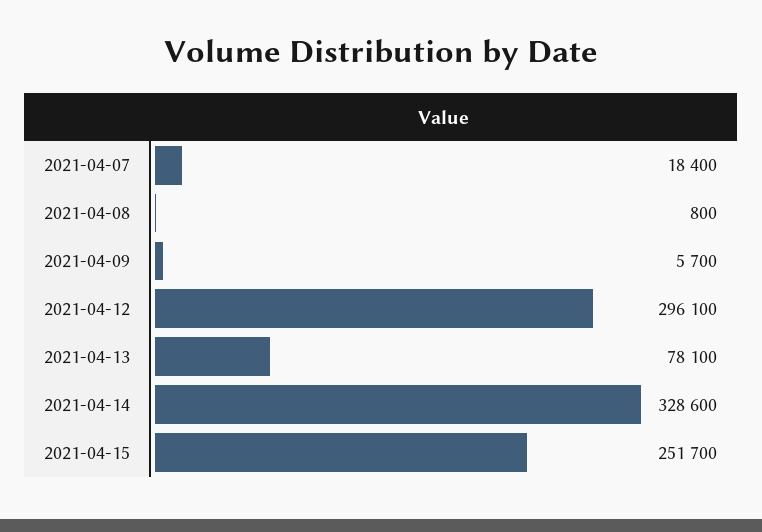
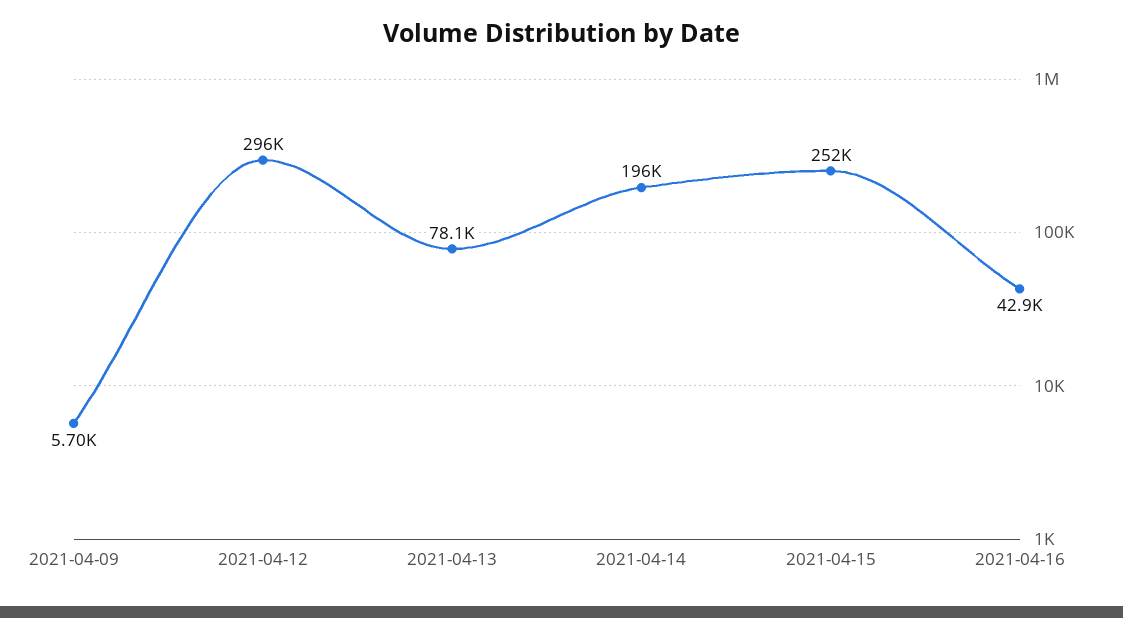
2021-04-07: 18400 -> none
2021-04-08: 800 -> none
2021-04-14: 328600 -> 196000
2021-04-16: none -> 42900

